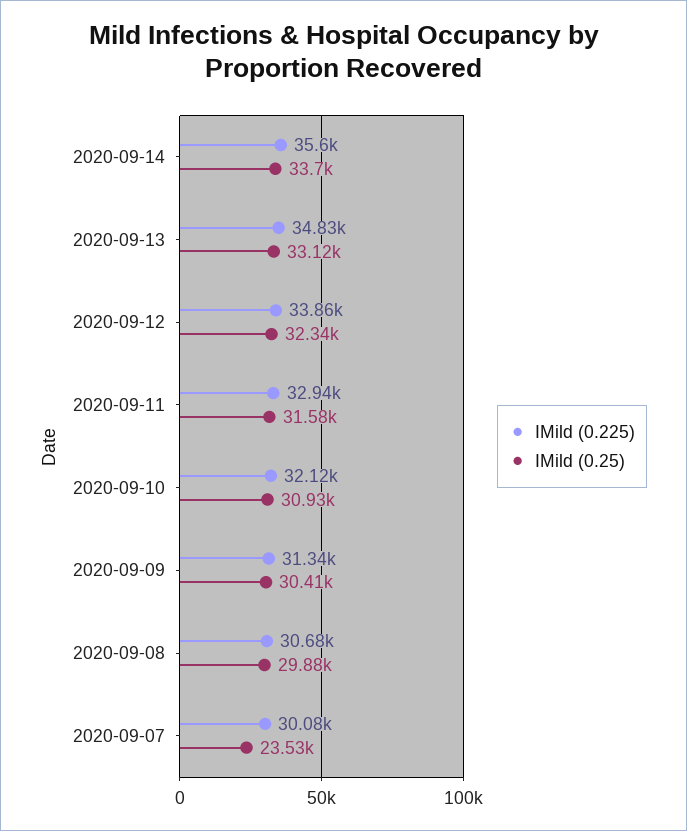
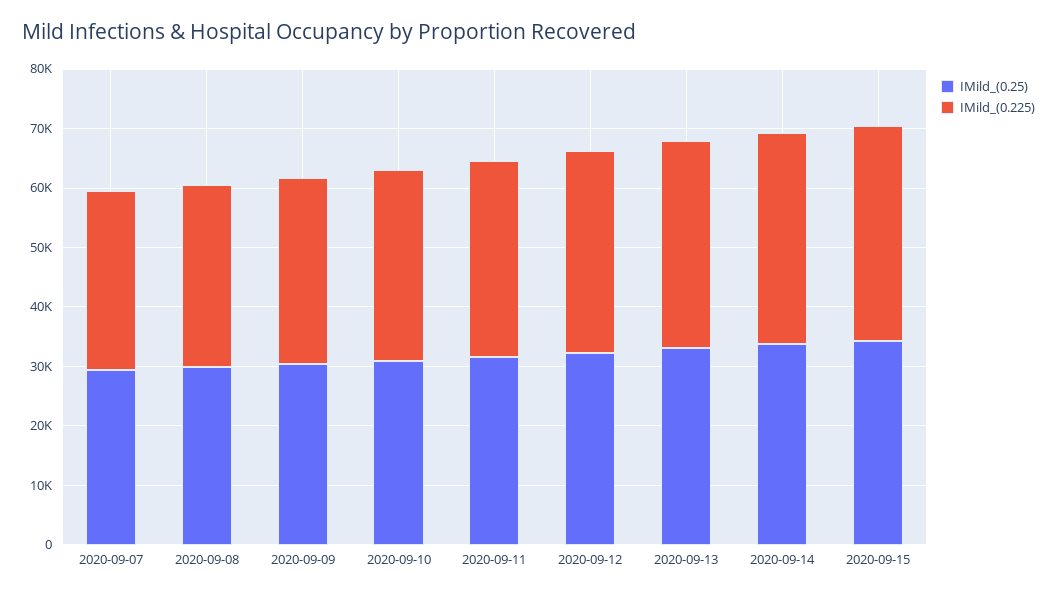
IMild (0.25), 2020-09-07: 23530 -> 30000
IMild (0.25), 2020-09-15: none -> 34000
IMild (0.225), 2020-09-15: none -> 36000

